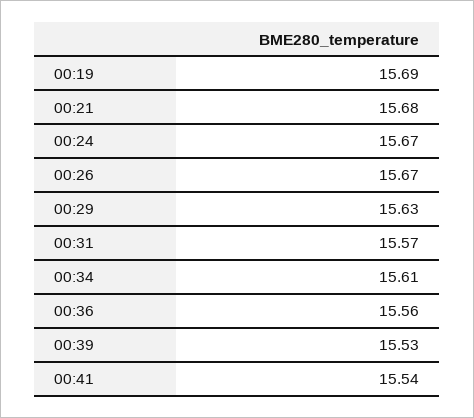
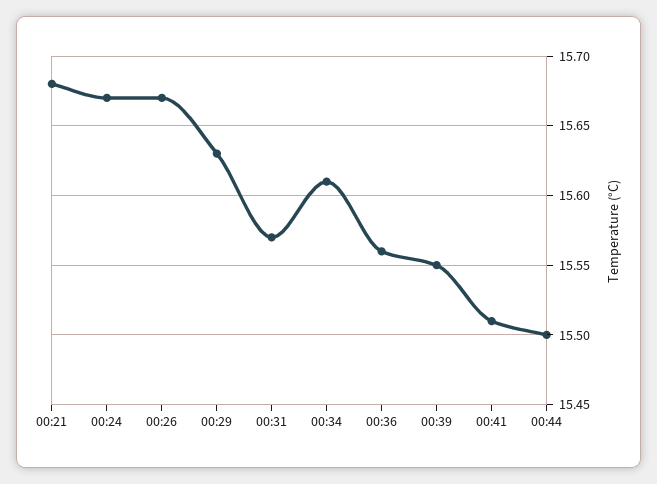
00:19: 15.69 -> none
00:39: 15.53 -> 15.55
00:41: 15.54 -> 15.51
00:44: none -> 15.5

